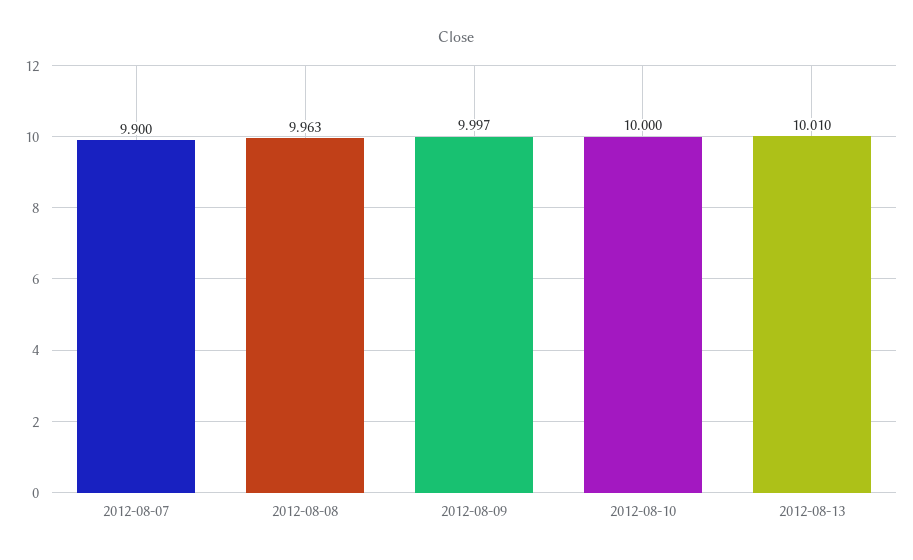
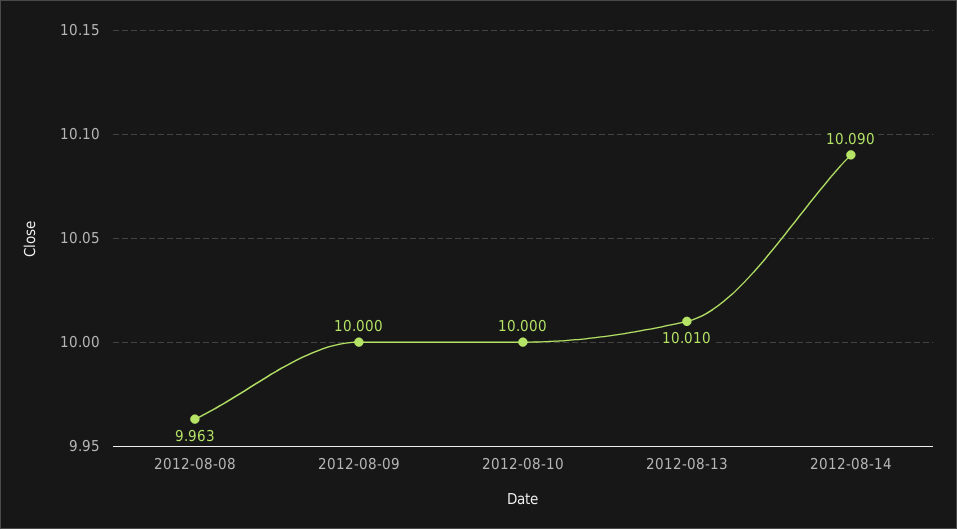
2012-08-07: 9.9 -> none
2012-08-09: 9.997 -> 10
2012-08-14: none -> 10.09

